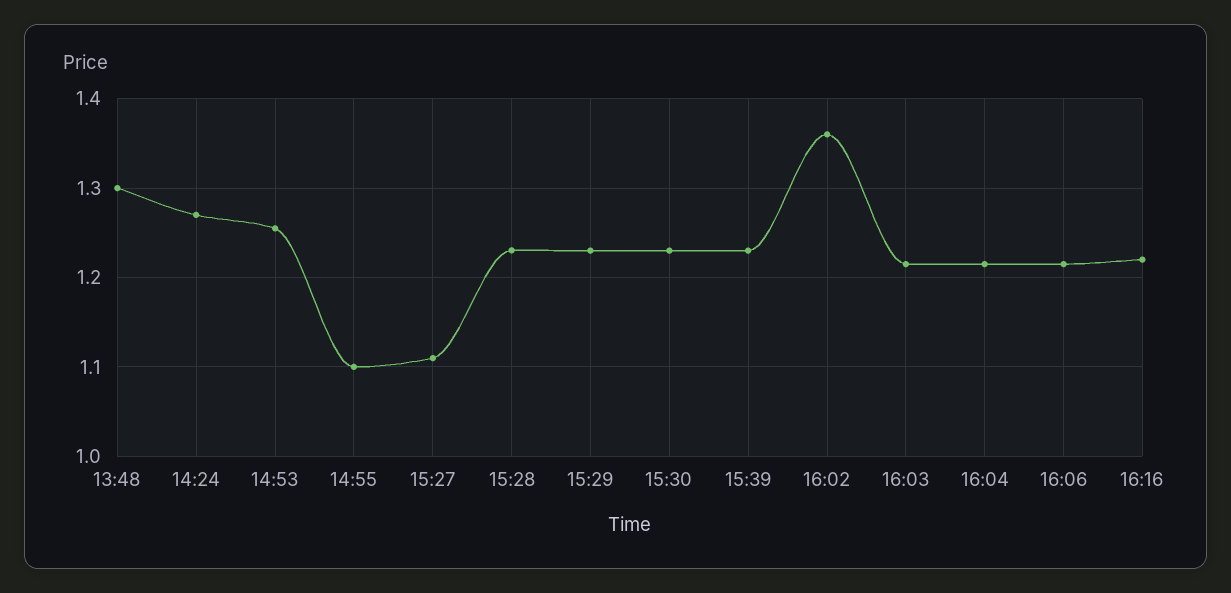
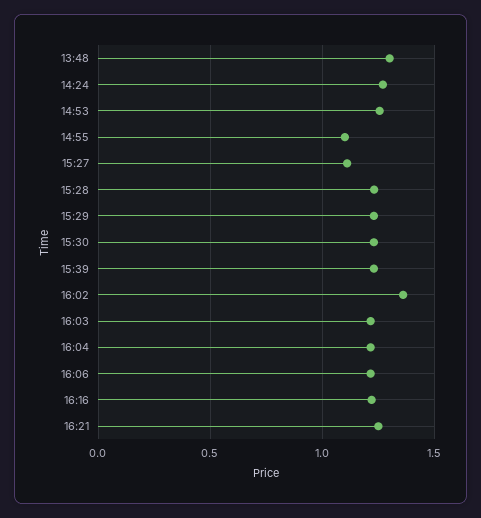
16:21: none -> 1.25

